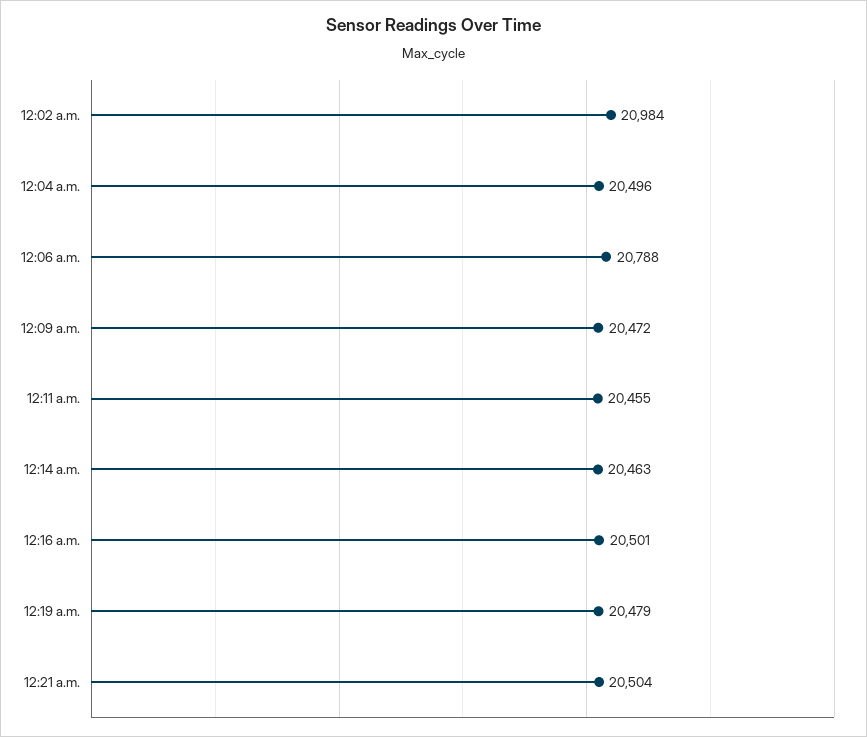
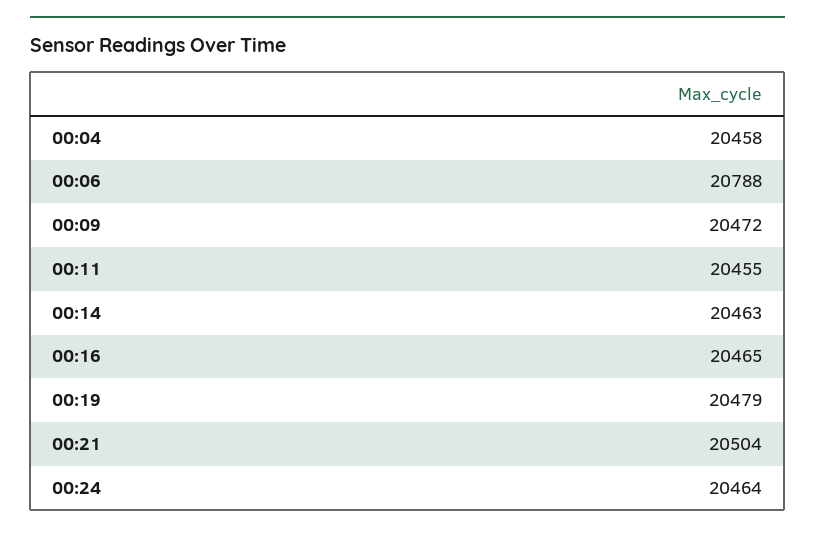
12:02 a.m.: 20984 -> none
12:04 a.m.: 20496 -> 20458
12:16 a.m.: 20501 -> 20465
00:24: none -> 20464

